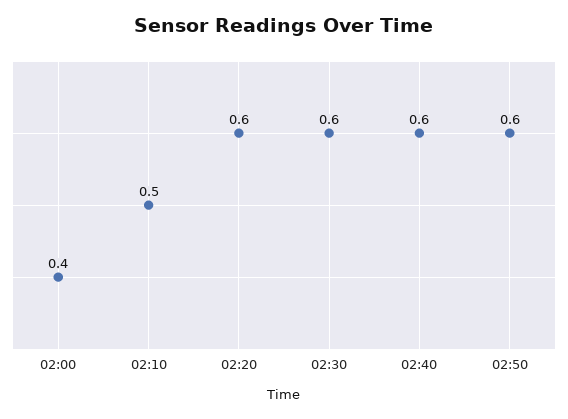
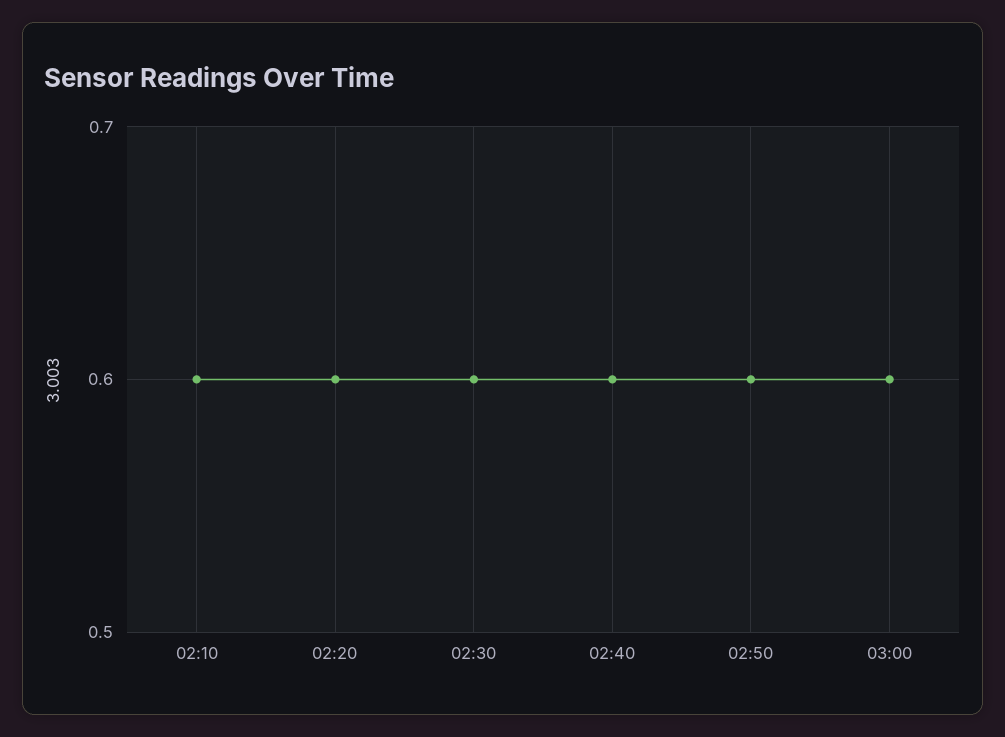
02:00: 0.4 -> none
02:10: 0.5 -> 0.6
03:00: none -> 0.6

